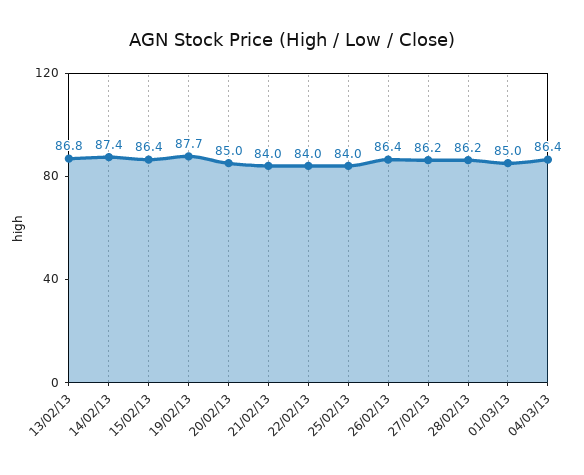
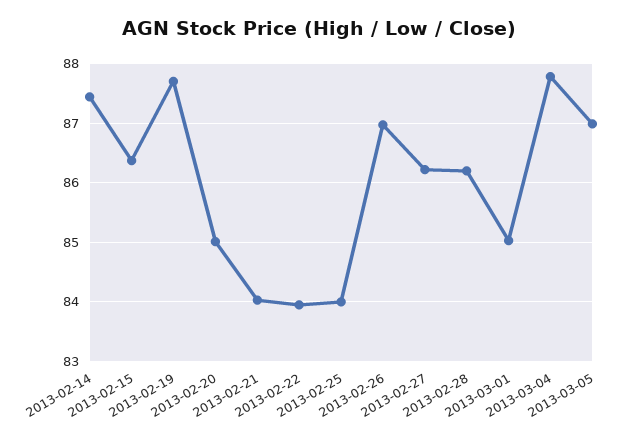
13/02/13: 86.8 -> none
26/02/13: 86.4 -> 87
04/03/13: 86.4 -> 87.8
2013-03-05: none -> 87

